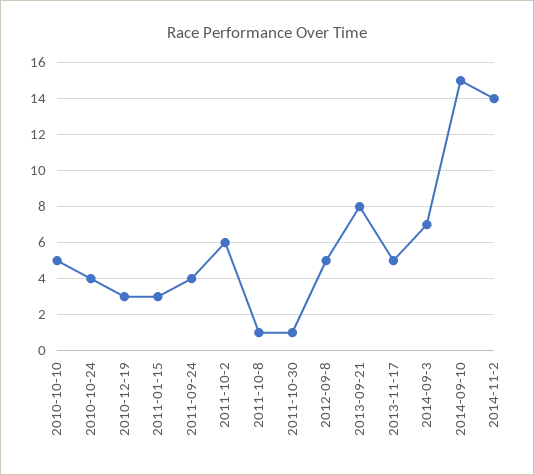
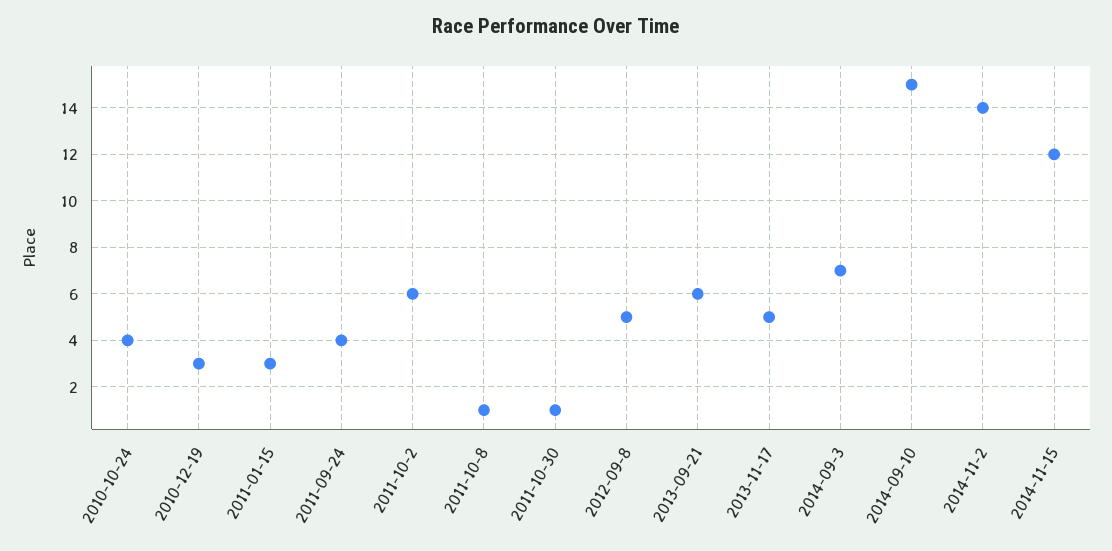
2010-10-10: 5 -> none
2013-09-21: 8 -> 6
2014-11-15: none -> 12

